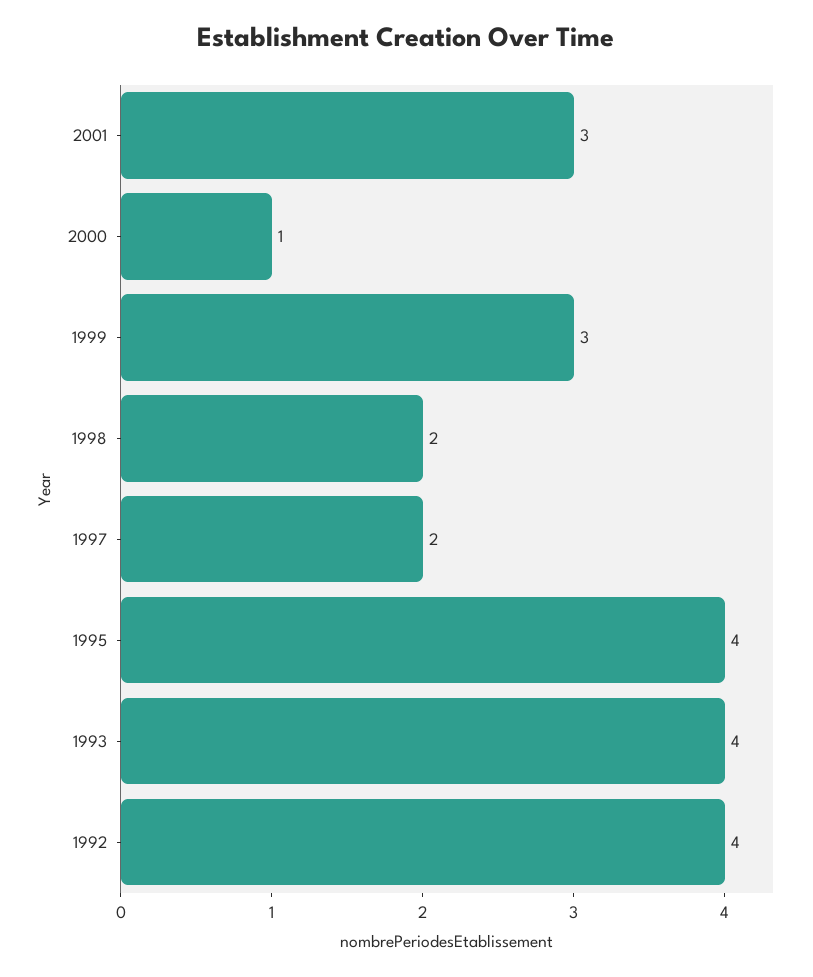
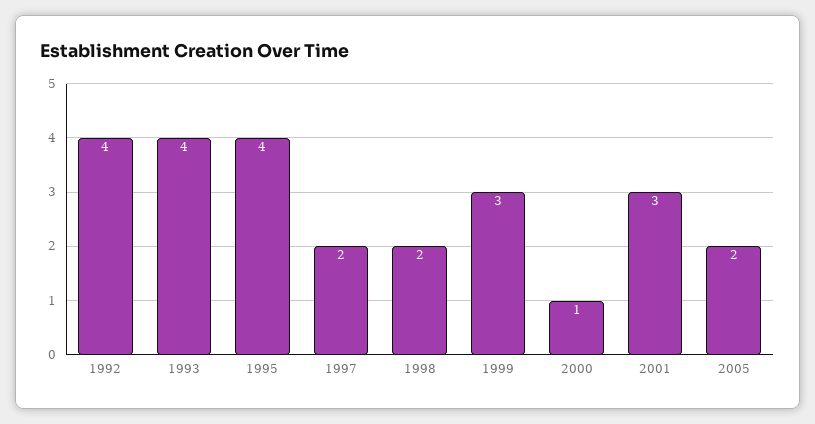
2005: none -> 2

